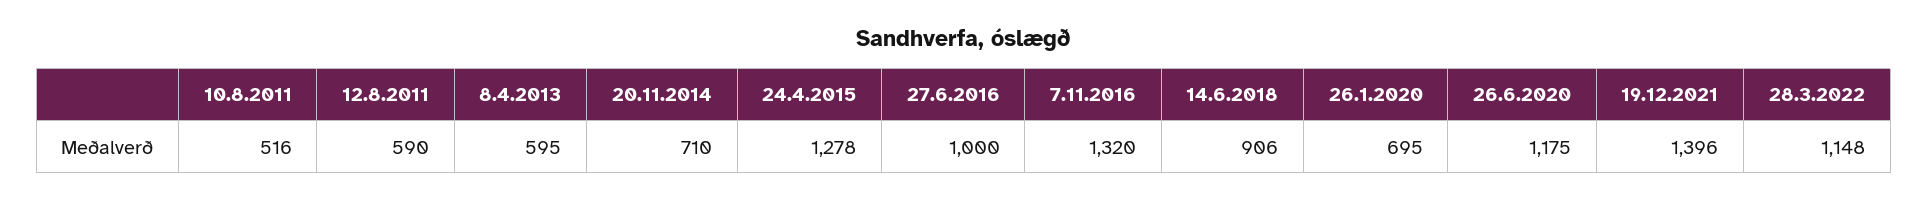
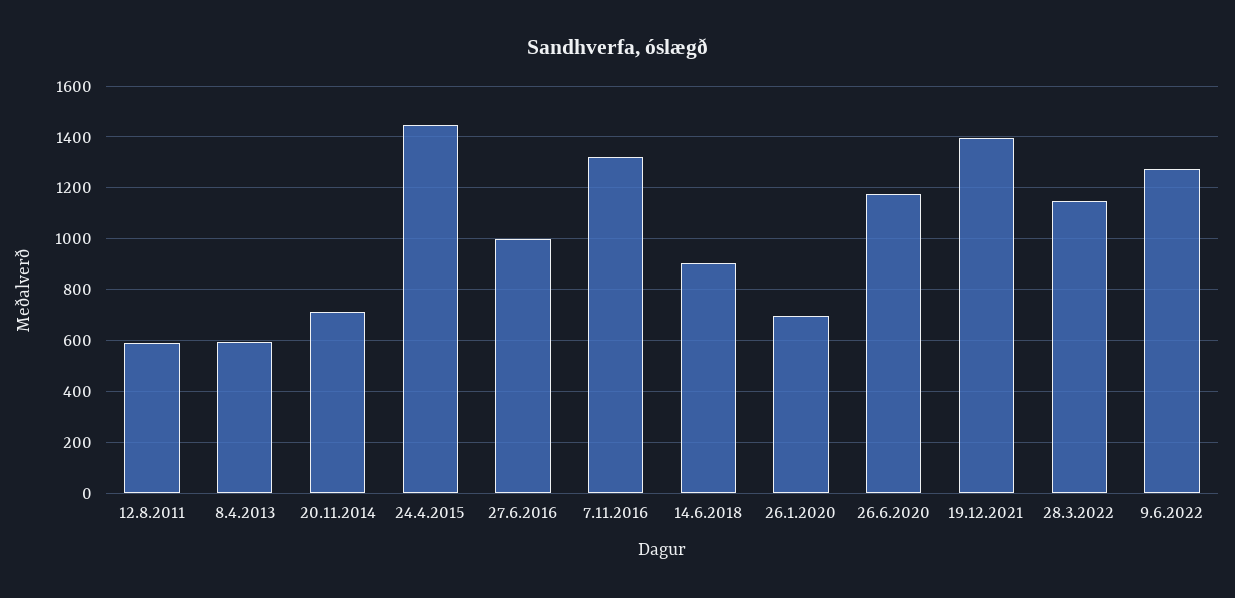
10.8.2011: 516 -> none
24.4.2015: 1278 -> 1450
9.6.2022: none -> 1275

